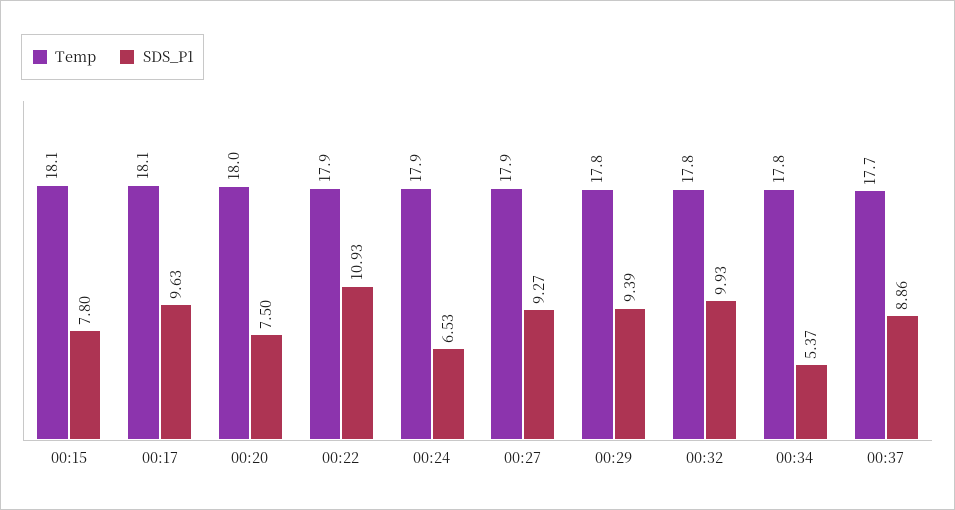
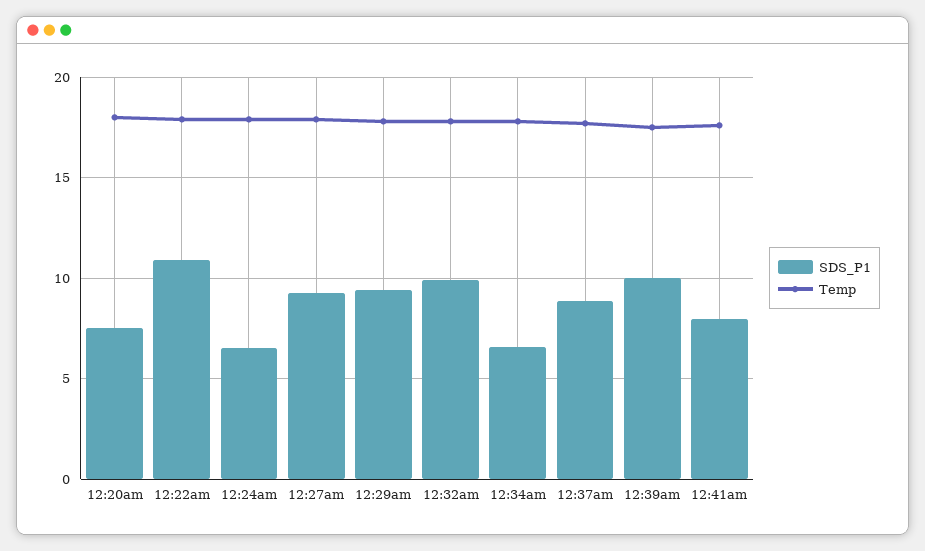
Temp, 00:15: 18.1 -> none
SDS_P1, 00:15: 7.8 -> none
Temp, 00:17: 18.1 -> none
SDS_P1, 00:17: 9.63 -> none
SDS_P1, 00:34: 5.37 -> 6.5
SDS_P1, 12:39am: none -> 10
Temp, 12:39am: none -> 17.5
SDS_P1, 12:41am: none -> 8
Temp, 12:41am: none -> 17.5

